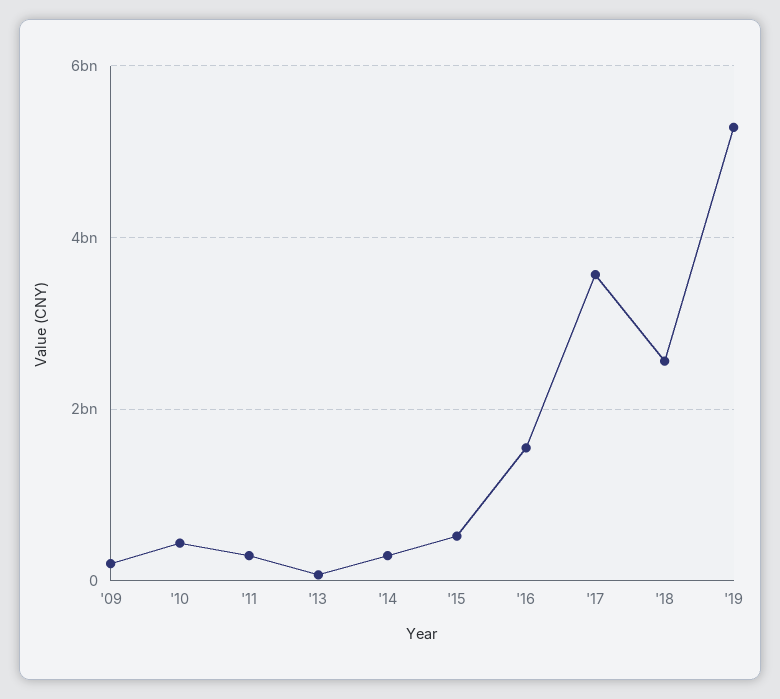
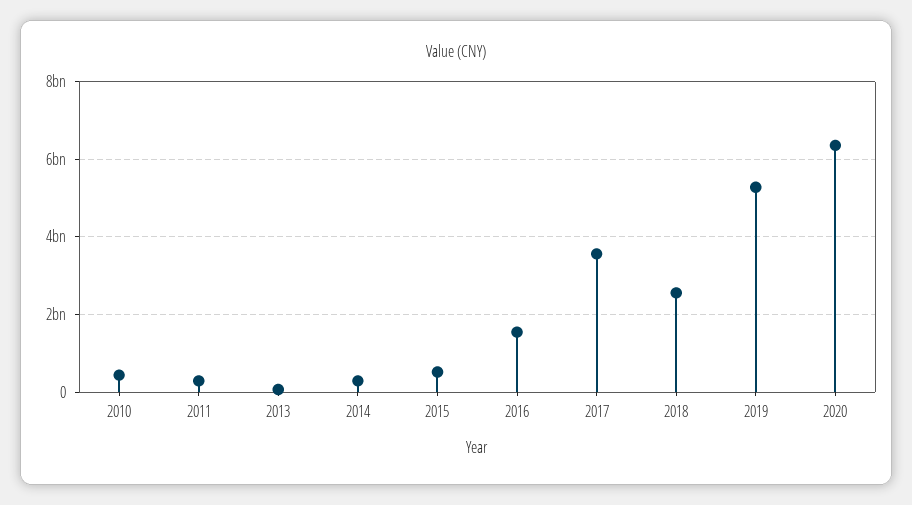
'09: 200000000 -> none
2020: none -> 6400000000

